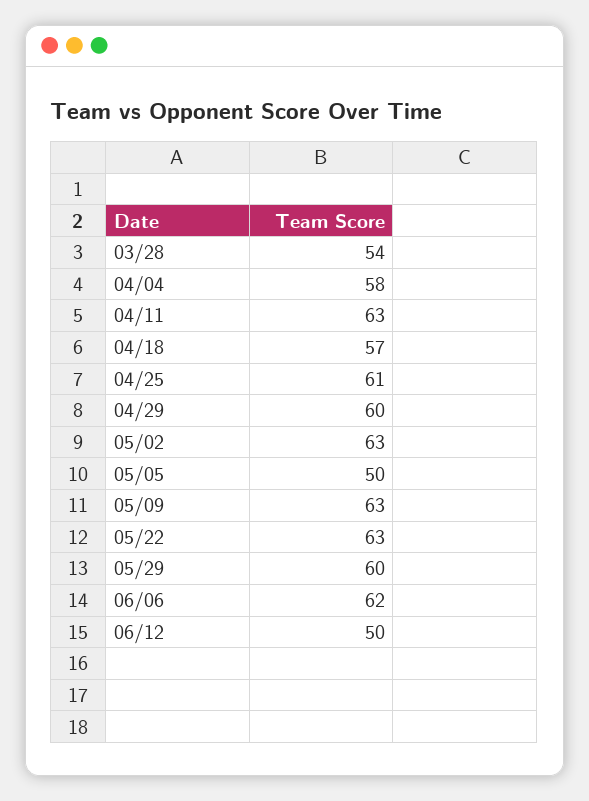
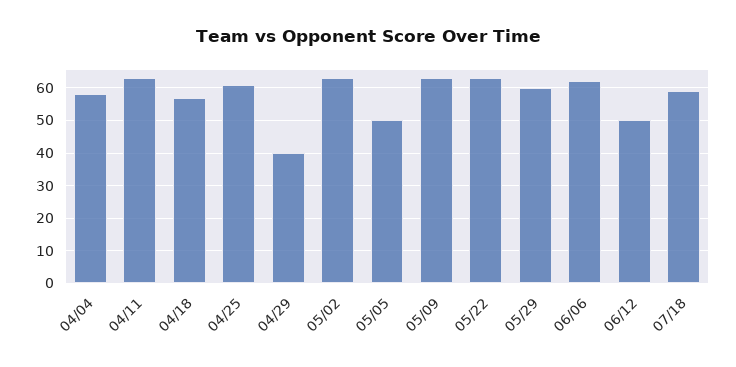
03/28: 54 -> none
04/29: 60 -> 40
07/18: none -> 60

